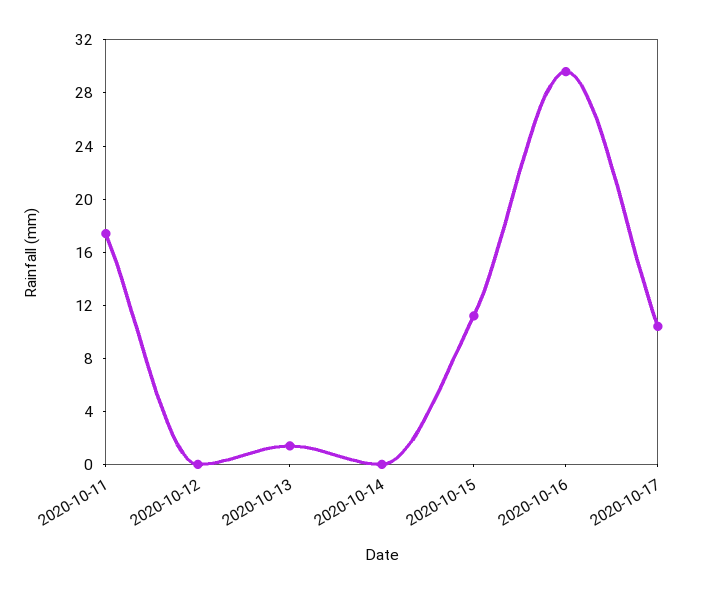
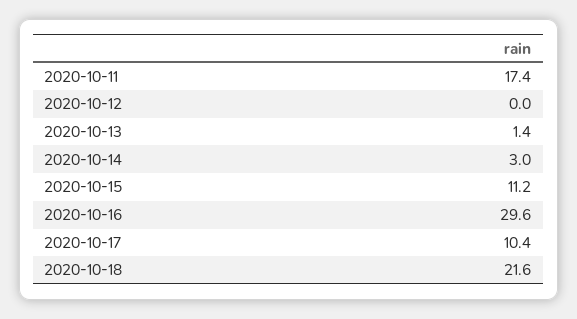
2020-10-14: 0 -> 3
2020-10-18: none -> 21.6

